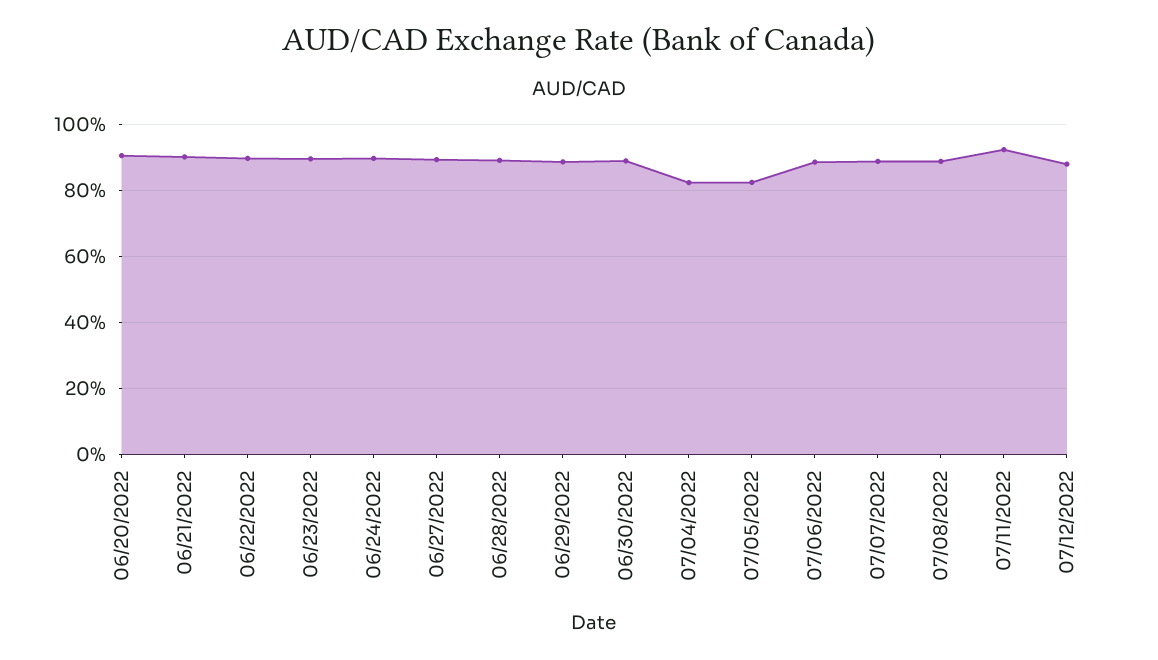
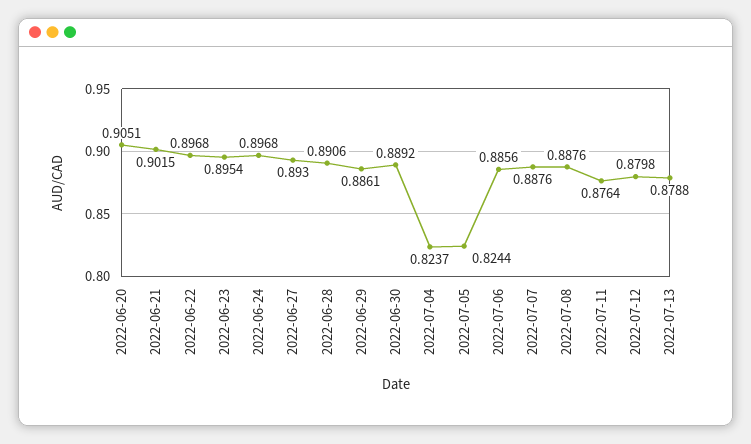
07/11/2022: 0.92 -> 0.8764
2022-07-13: none -> 0.8788

